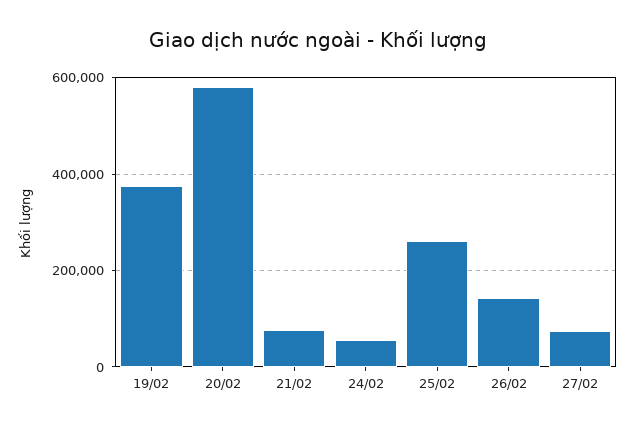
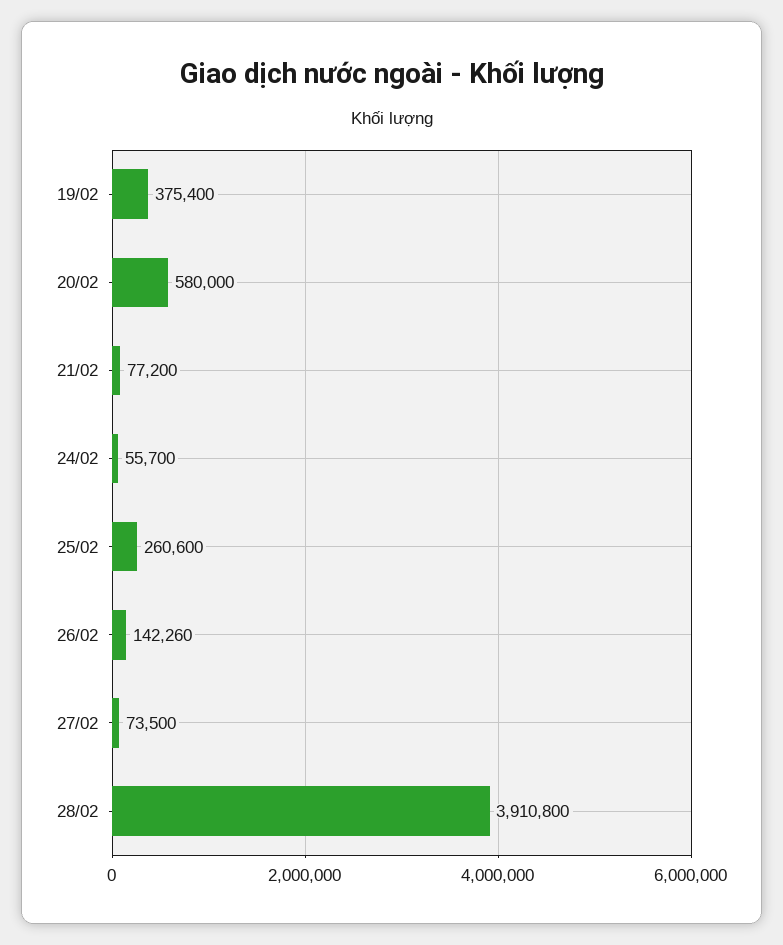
28/02: none -> 3910800

